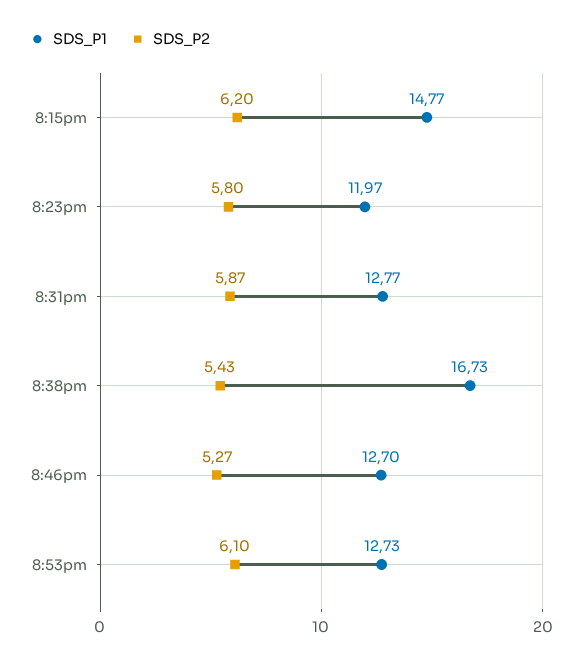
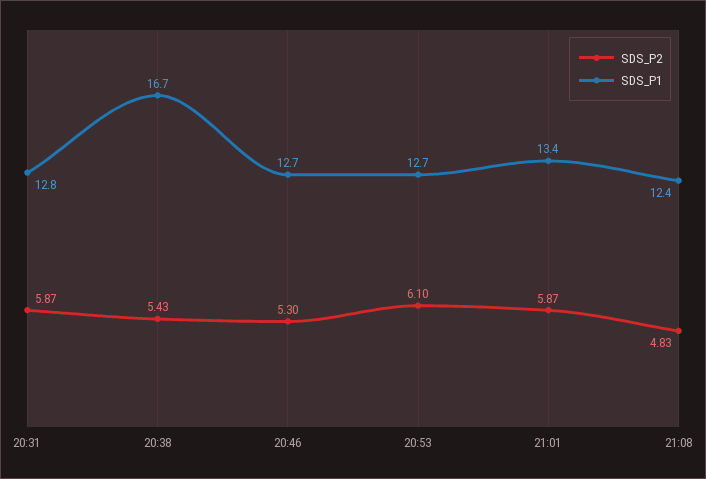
SDS_P1, 8:15pm: 14.77 -> none
SDS_P2, 8:15pm: 6.2 -> none
SDS_P1, 8:23pm: 11.97 -> none
SDS_P2, 8:23pm: 5.8 -> none
SDS_P2, 8:46pm: 5.27 -> 5.3
SDS_P2, 21:01: none -> 5.87
SDS_P1, 21:01: none -> 13.4
SDS_P2, 21:08: none -> 4.83
SDS_P1, 21:08: none -> 12.4

